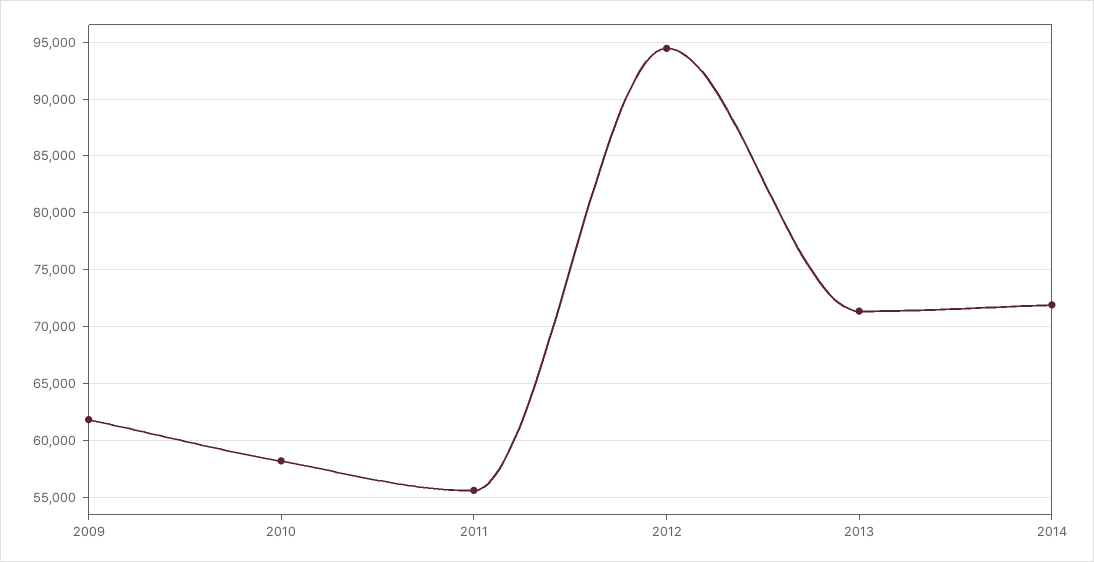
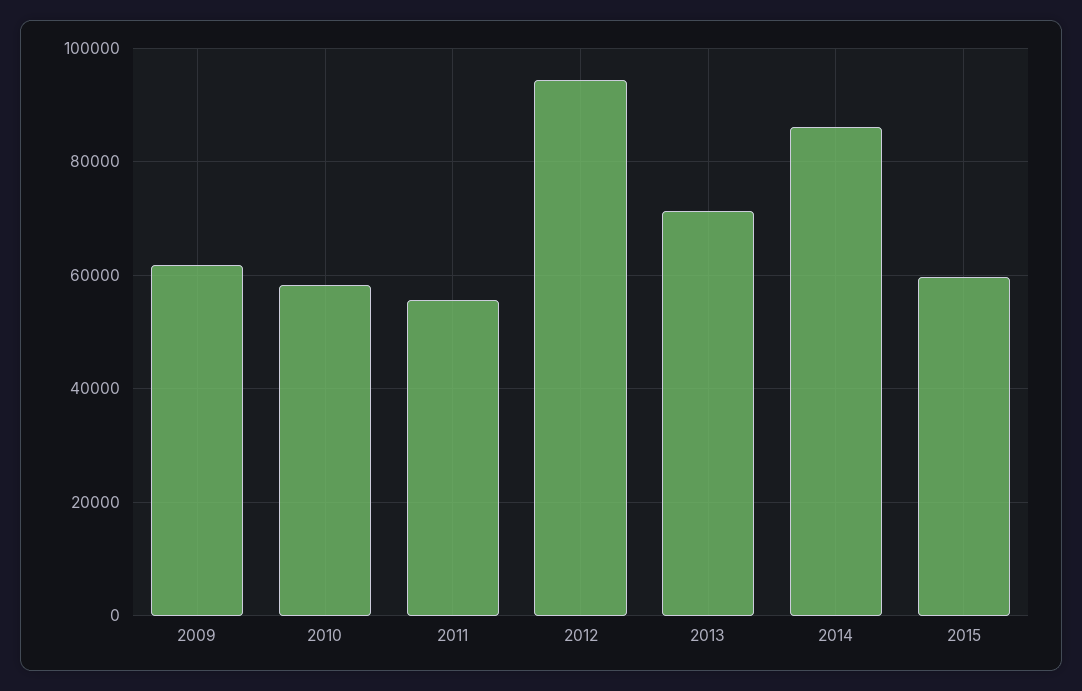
2014: 72000 -> 86000
2015: none -> 60000

